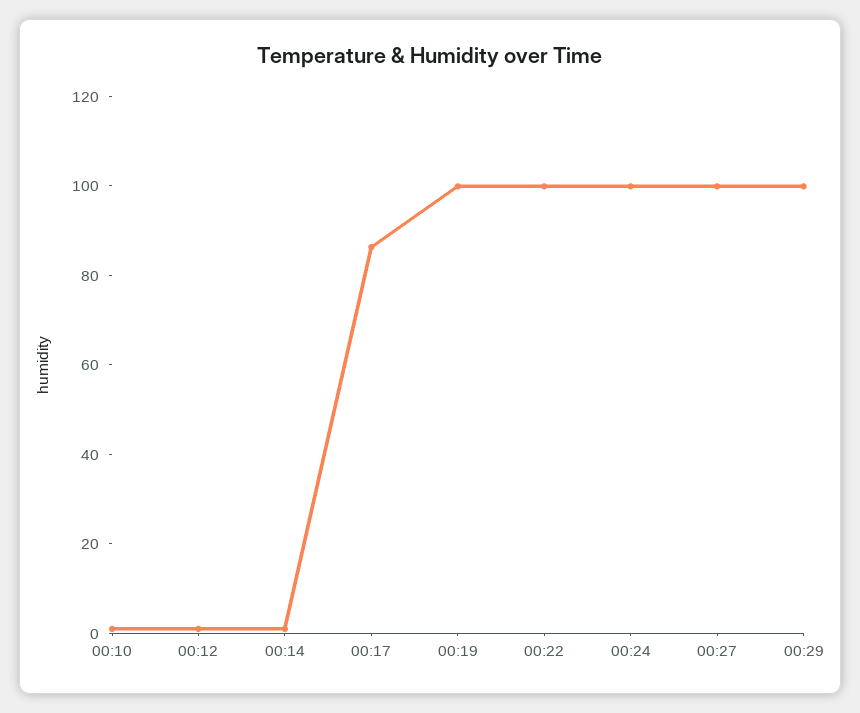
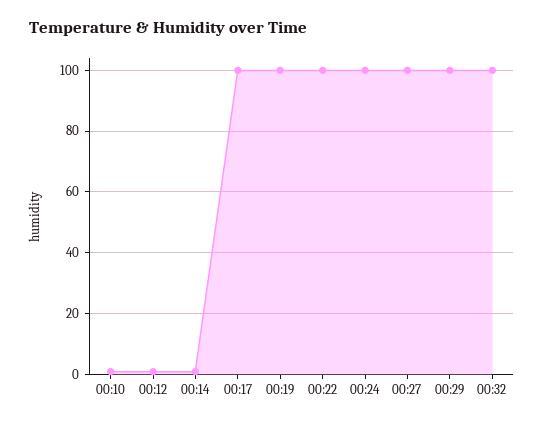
00:17: 85 -> 100
00:32: none -> 100

